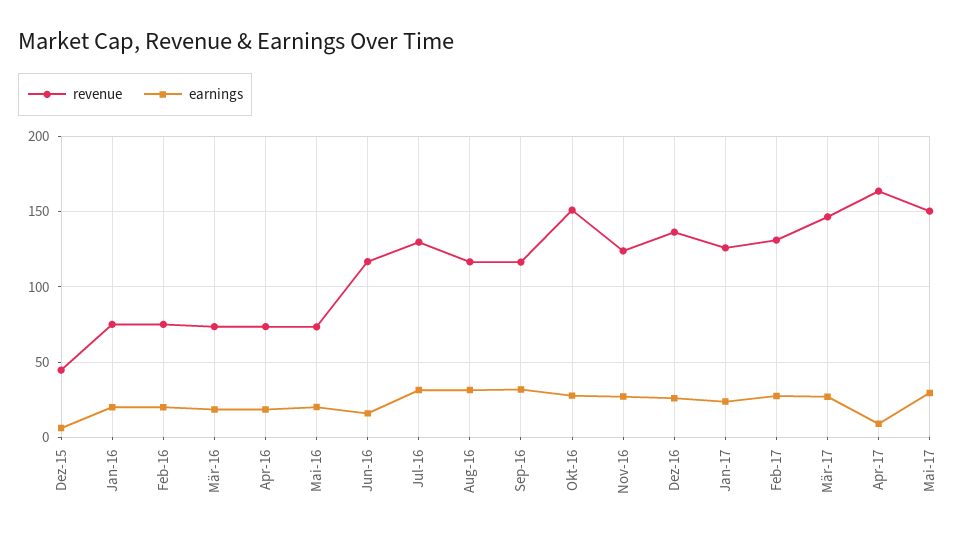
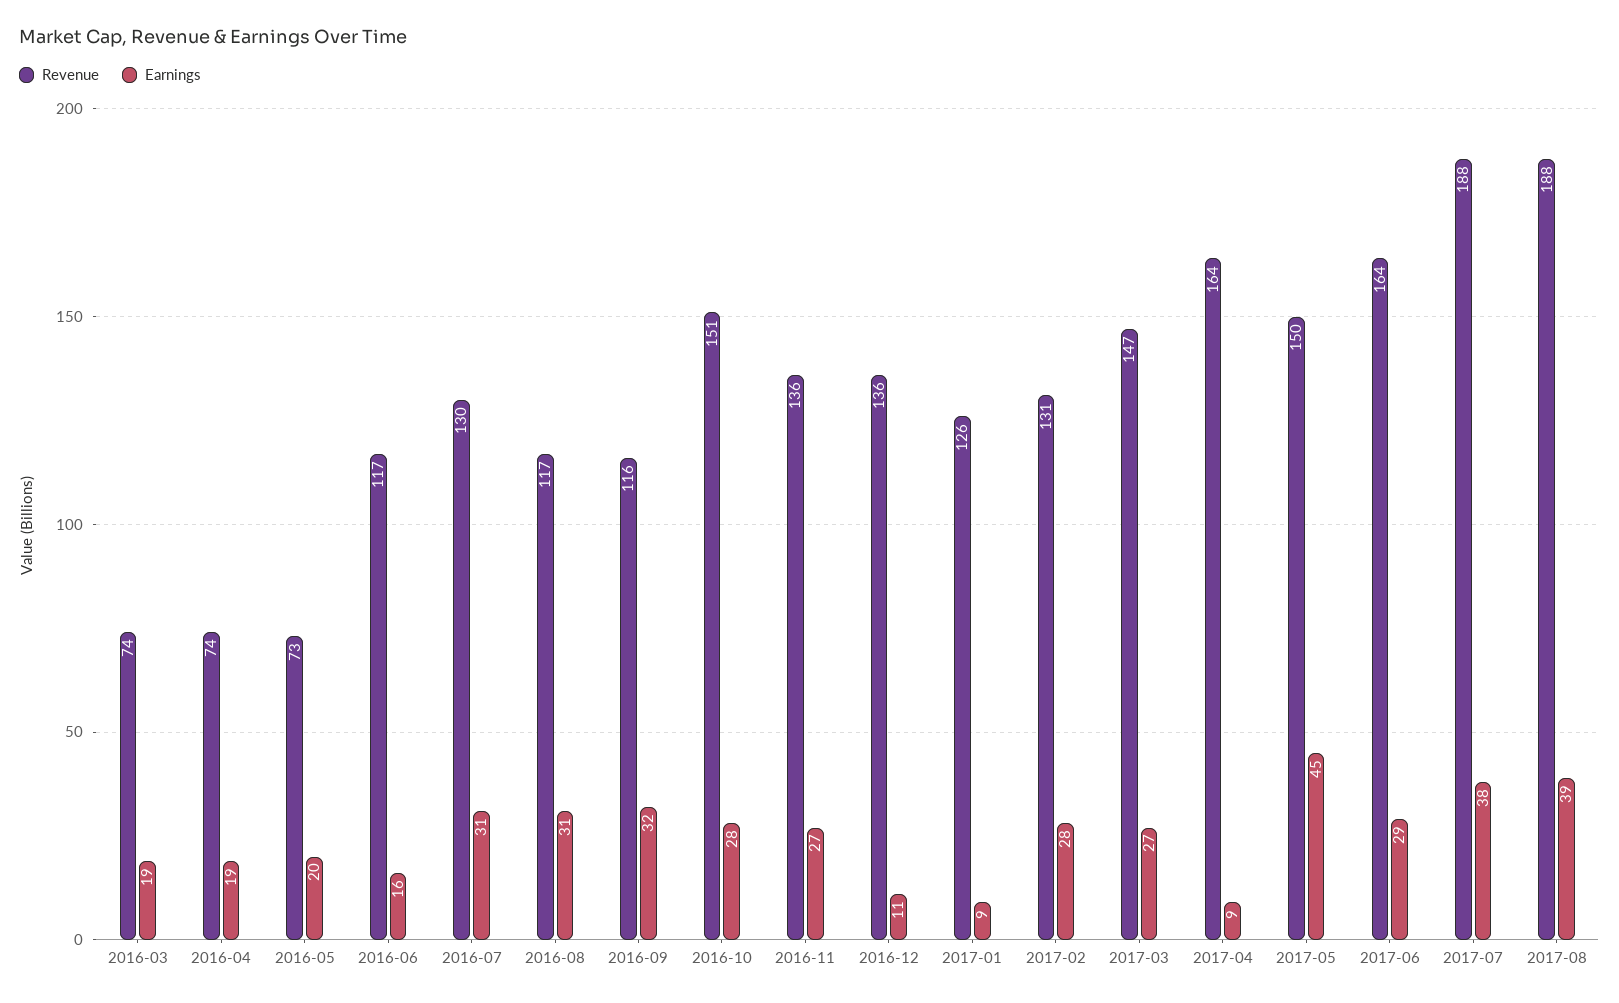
revenue, Dez-15: 45 -> none
earnings, Dez-15: 5 -> none
revenue, Jan-16: 75 -> none
earnings, Jan-16: 20 -> none
revenue, Feb-16: 75 -> none
earnings, Feb-16: 20 -> none
revenue, Nov-16: 125 -> 136
earnings, Dez-16: 25 -> 11
earnings, Jan-17: 25 -> 9
earnings, Mai-17: 30 -> 45
revenue, 2017-06: none -> 164
earnings, 2017-06: none -> 29
revenue, 2017-07: none -> 188
earnings, 2017-07: none -> 38
revenue, 2017-08: none -> 188
earnings, 2017-08: none -> 39

